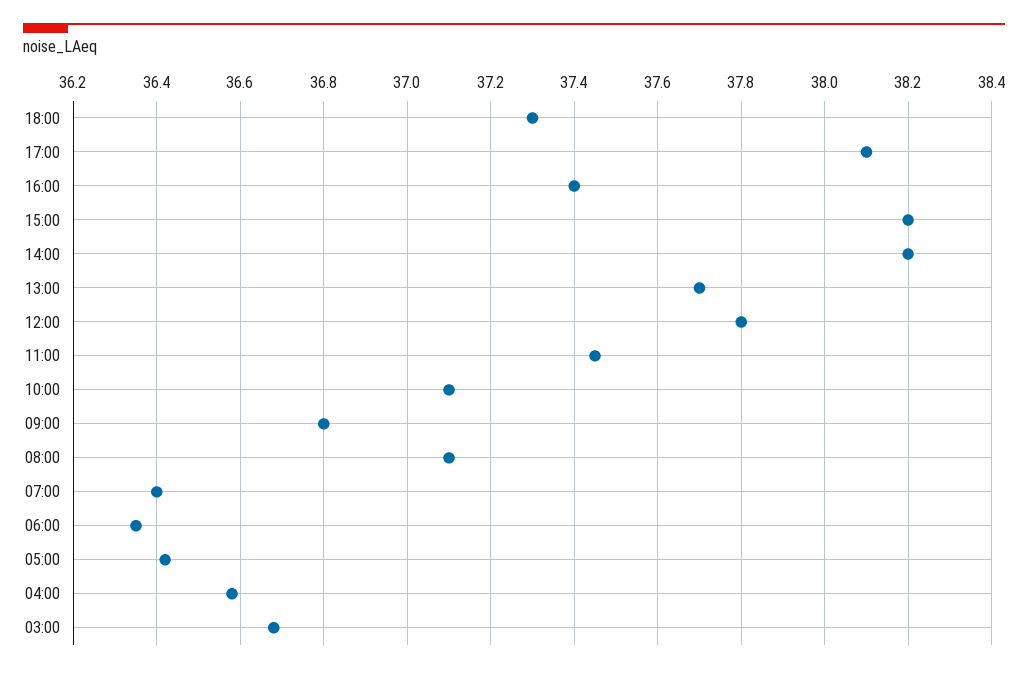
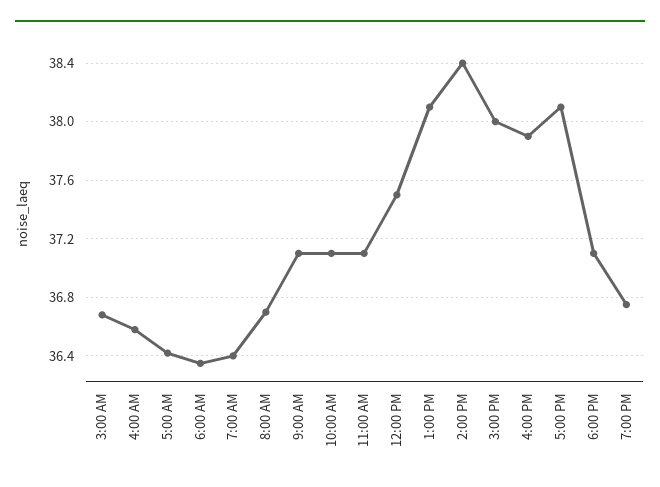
18:00: 37.3 -> 37.1
16:00: 37.4 -> 37.9
15:00: 38.2 -> 38
14:00: 38.2 -> 38.4
13:00: 37.7 -> 38.1
12:00: 37.8 -> 37.5
11:00: 37.45 -> 37.1
09:00: 36.8 -> 37.1
08:00: 37.1 -> 36.7
7:00 PM: none -> 36.75

